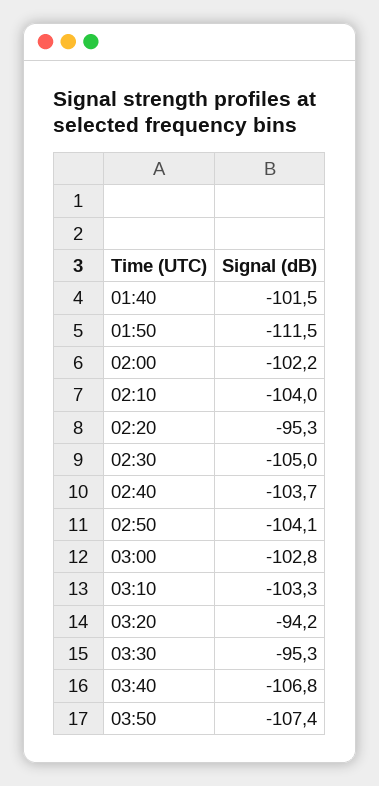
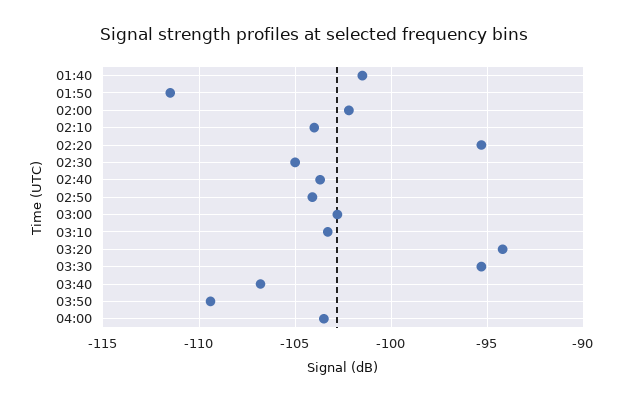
03:50: -107.4 -> -109.5
04:00: none -> -103.5

